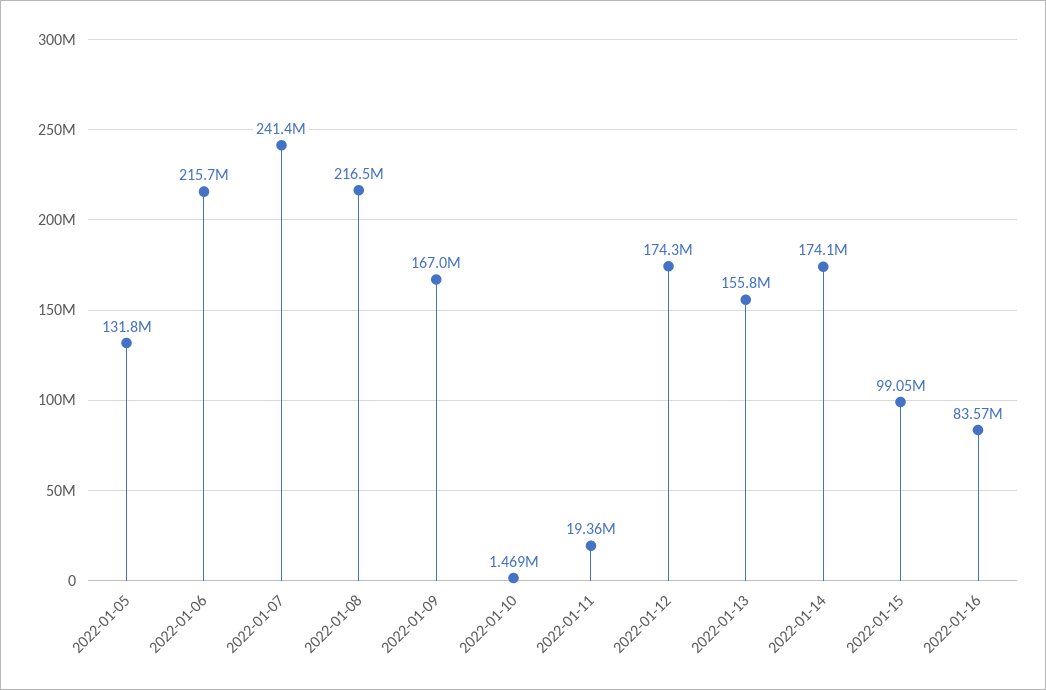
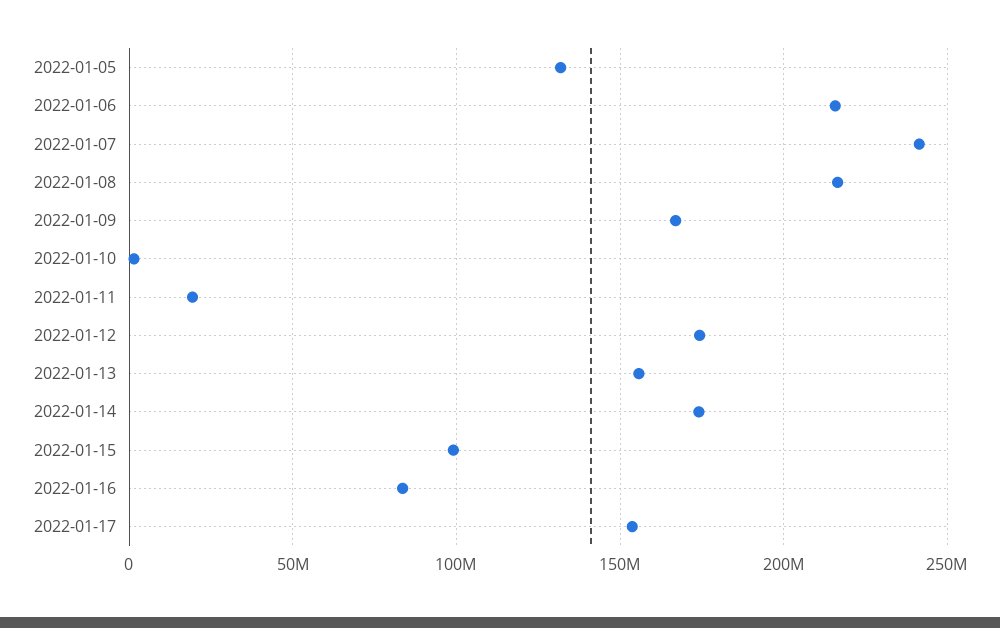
2022-01-17: none -> 155000000

